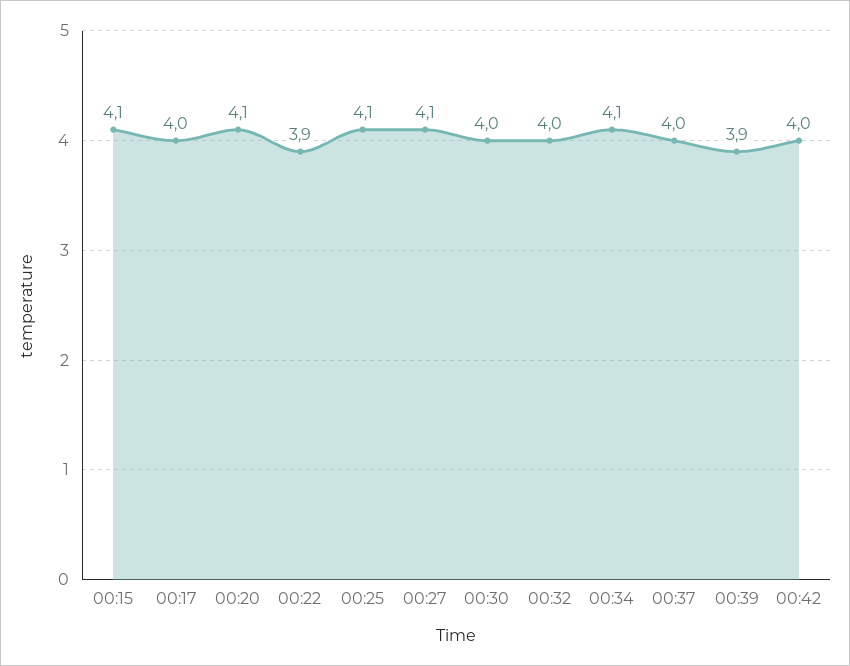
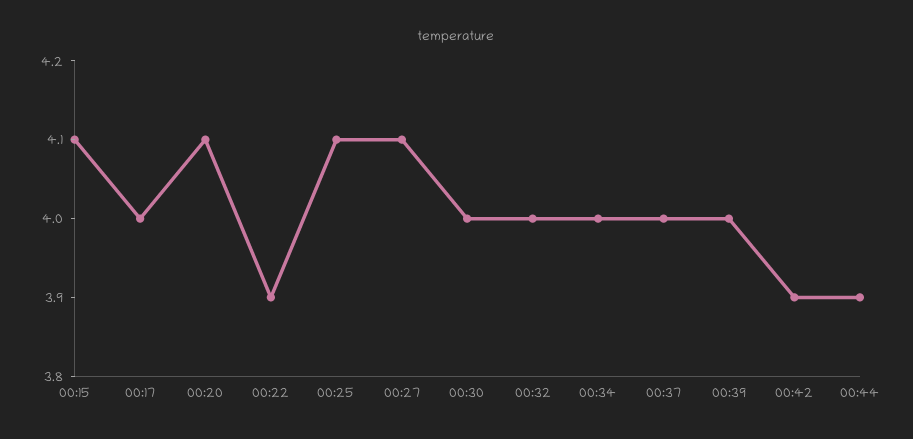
00:34: 4.1 -> 4
00:39: 3.9 -> 4
00:42: 4 -> 3.9
00:44: none -> 3.9

